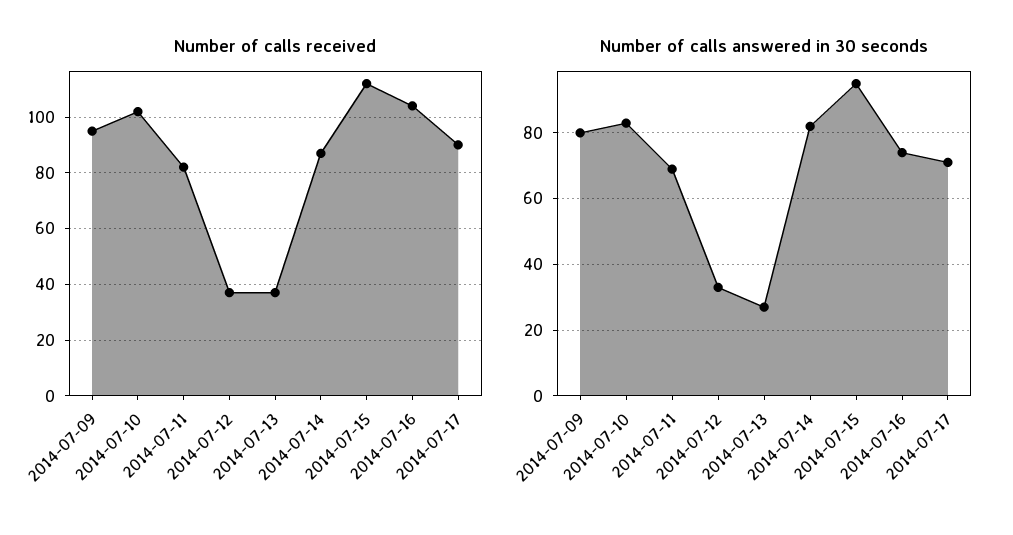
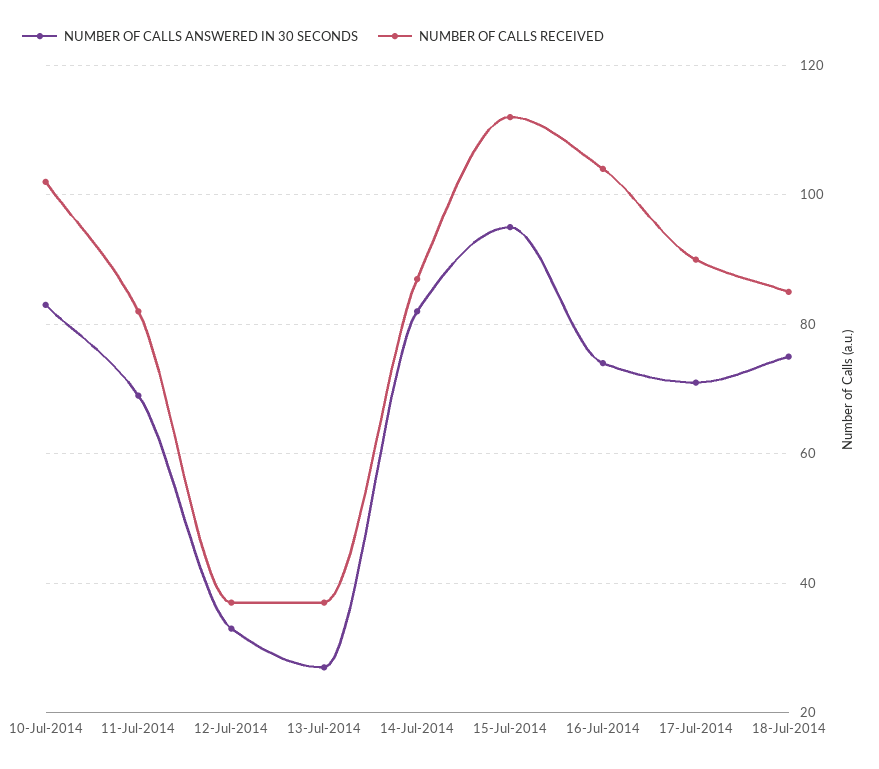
Number of calls received, 2014-07-09: 95 -> none
Number of calls answered in 30 seconds, 2014-07-09: 80 -> none
Number of calls answered in 30 seconds, 18-Jul-2014: none -> 75
Number of calls received, 18-Jul-2014: none -> 85

